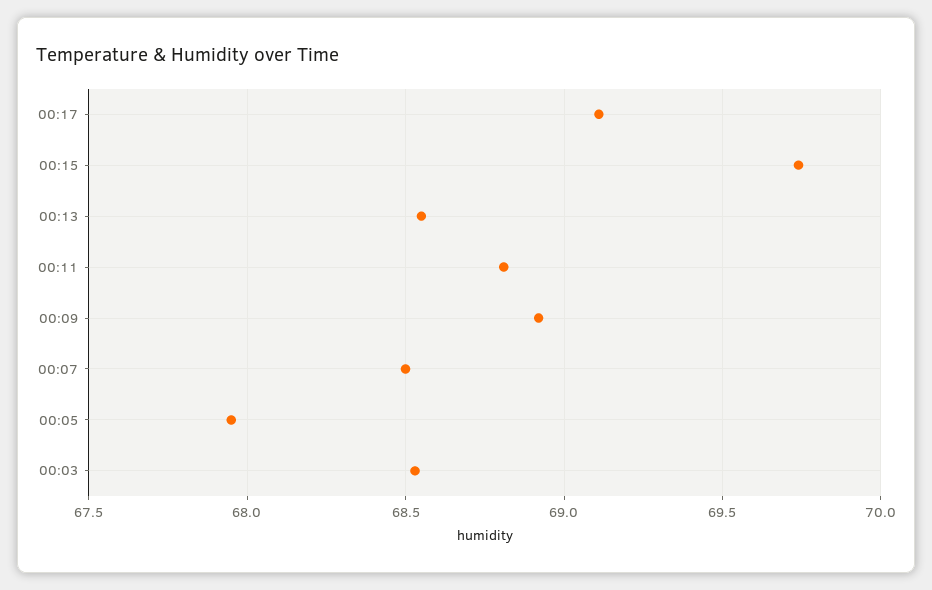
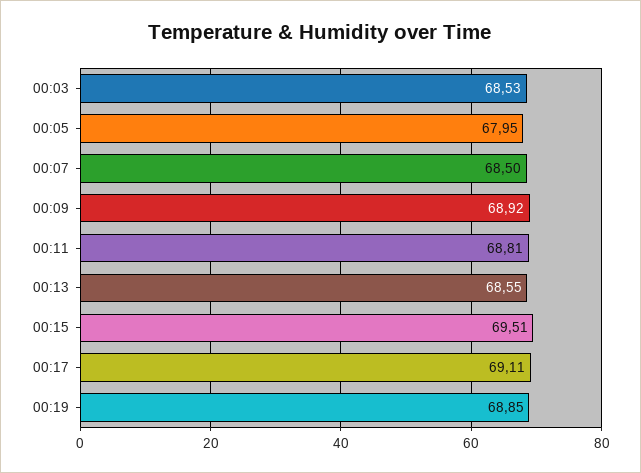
00:15: 69.75 -> 69.51
00:19: none -> 68.85

